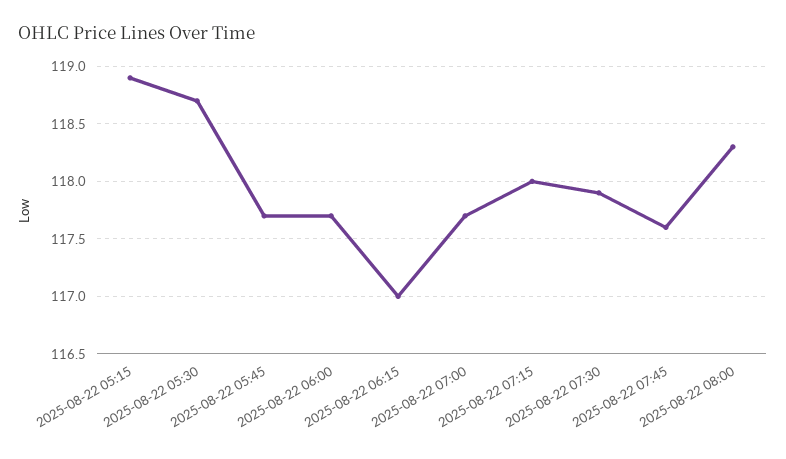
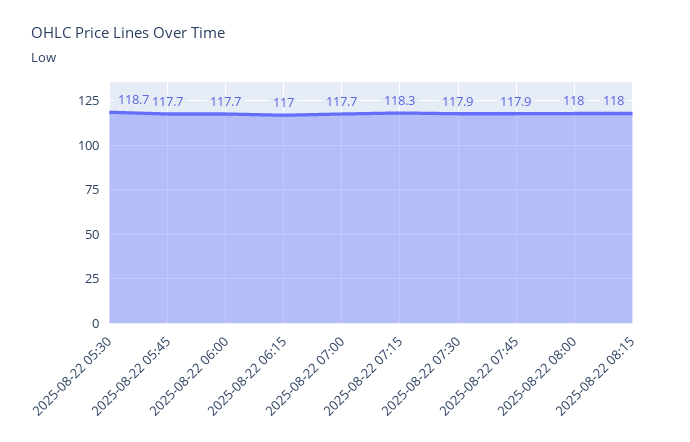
2025-08-22 05:15: 118.9 -> none
2025-08-22 07:15: 118 -> 118.3
2025-08-22 07:45: 117.6 -> 117.9
2025-08-22 08:00: 118.3 -> 118
2025-08-22 08:15: none -> 118

